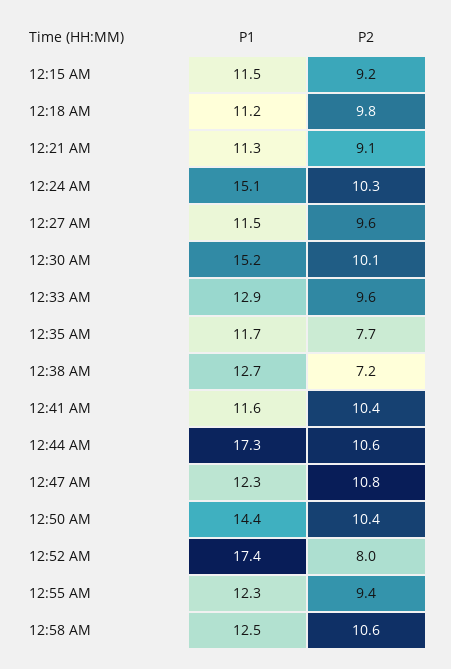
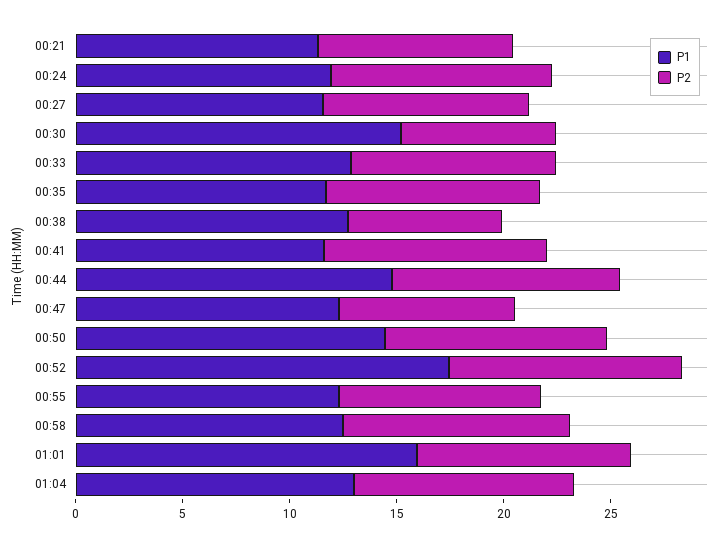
P1, 12:15 AM: 11.5 -> none
P2, 12:15 AM: 9.2 -> none
P1, 12:18 AM: 11.2 -> none
P2, 12:18 AM: 9.8 -> none
P1, 12:24 AM: 15.1 -> 12
P2, 12:30 AM: 10.1 -> 7
P2, 12:35 AM: 7.7 -> 10
P1, 12:44 AM: 17.3 -> 15
P2, 12:47 AM: 10.8 -> 8
P2, 12:52 AM: 8 -> 11
P1, 01:01: none -> 16
P2, 01:01: none -> 10
P1, 01:04: none -> 13
P2, 01:04: none -> 10

